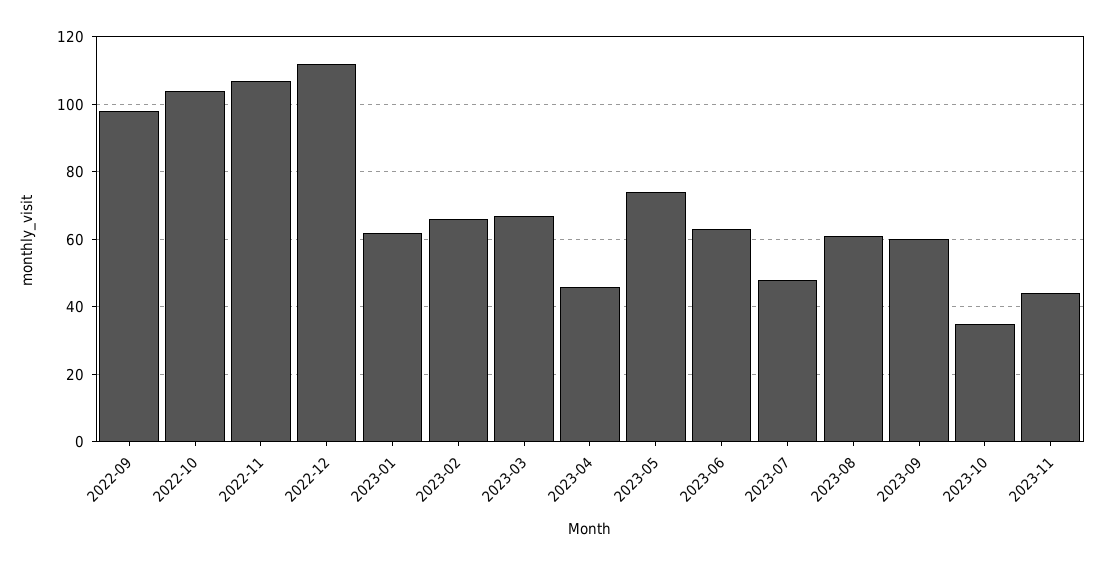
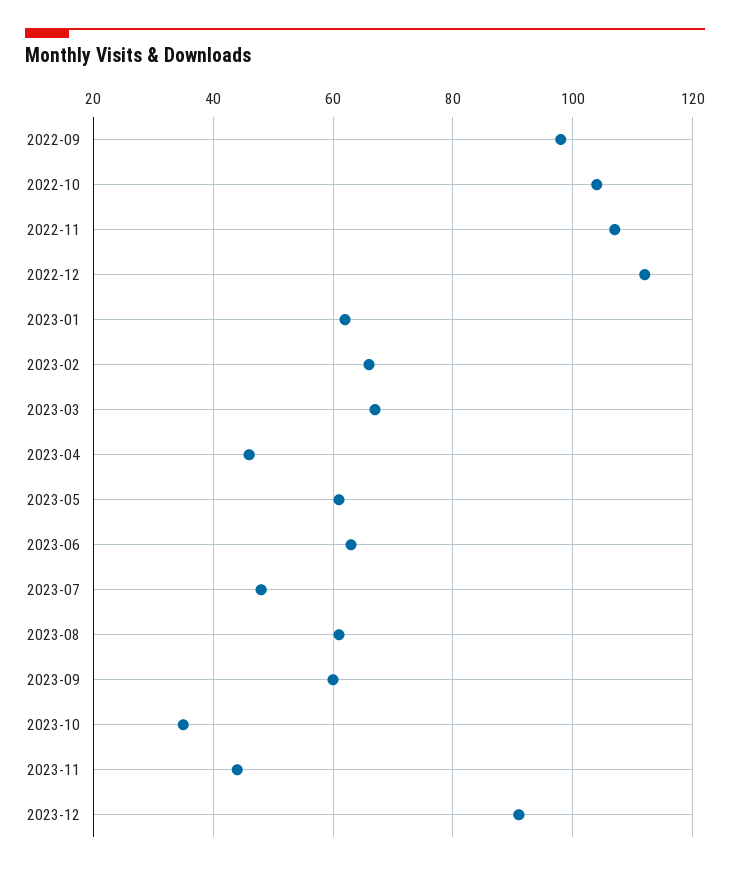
2023-05: 75 -> 60
2023-12: none -> 90

